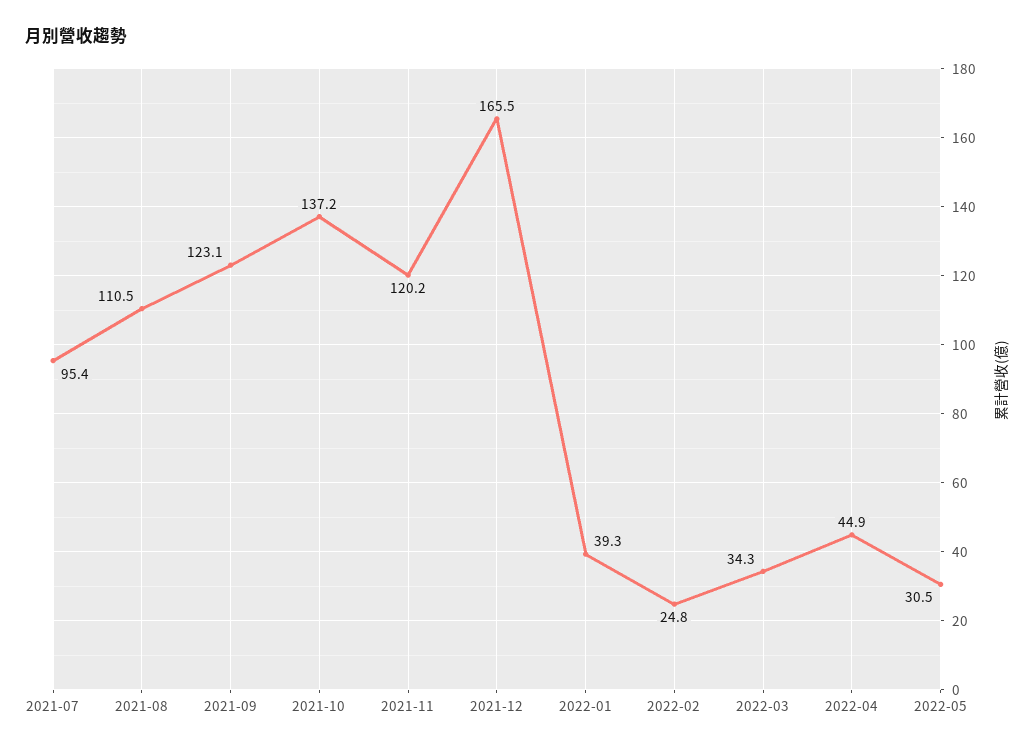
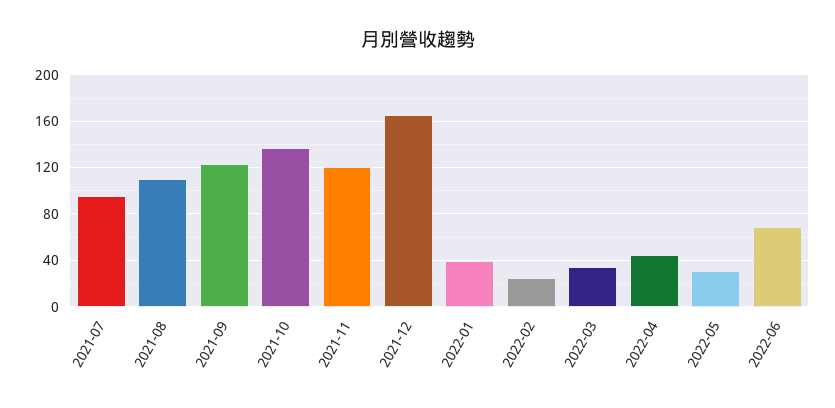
2022-06: none -> 70

